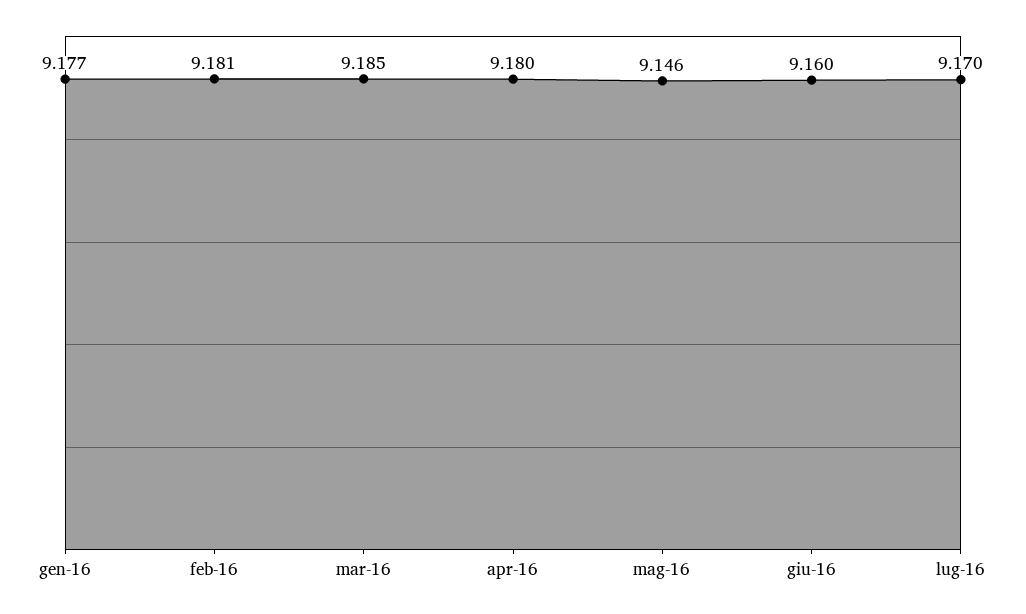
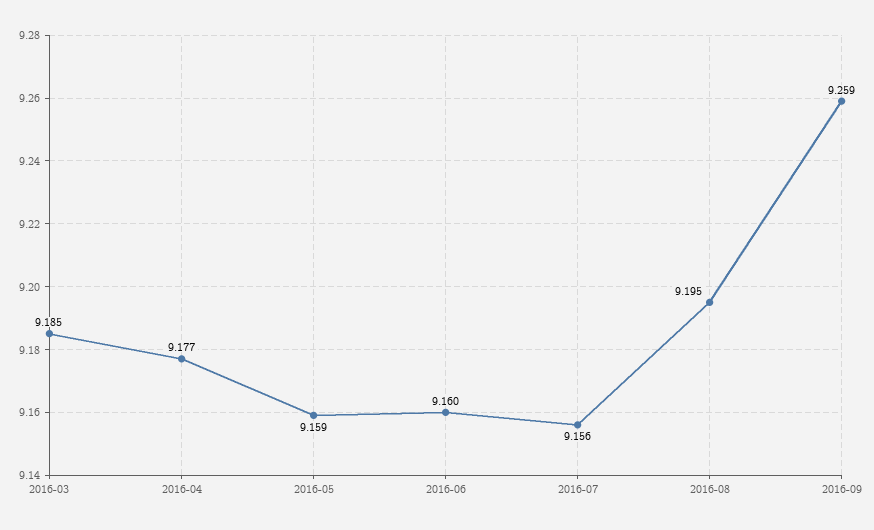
gen-16: 9.177 -> none
feb-16: 9.181 -> none
apr-16: 9.18 -> 9.177
mag-16: 9.146 -> 9.159
lug-16: 9.17 -> 9.156
2016-08: none -> 9.195
2016-09: none -> 9.259

